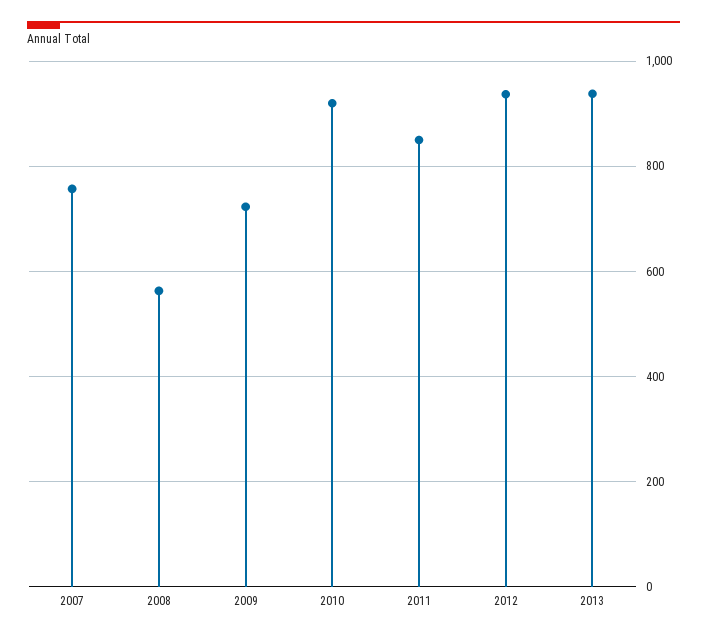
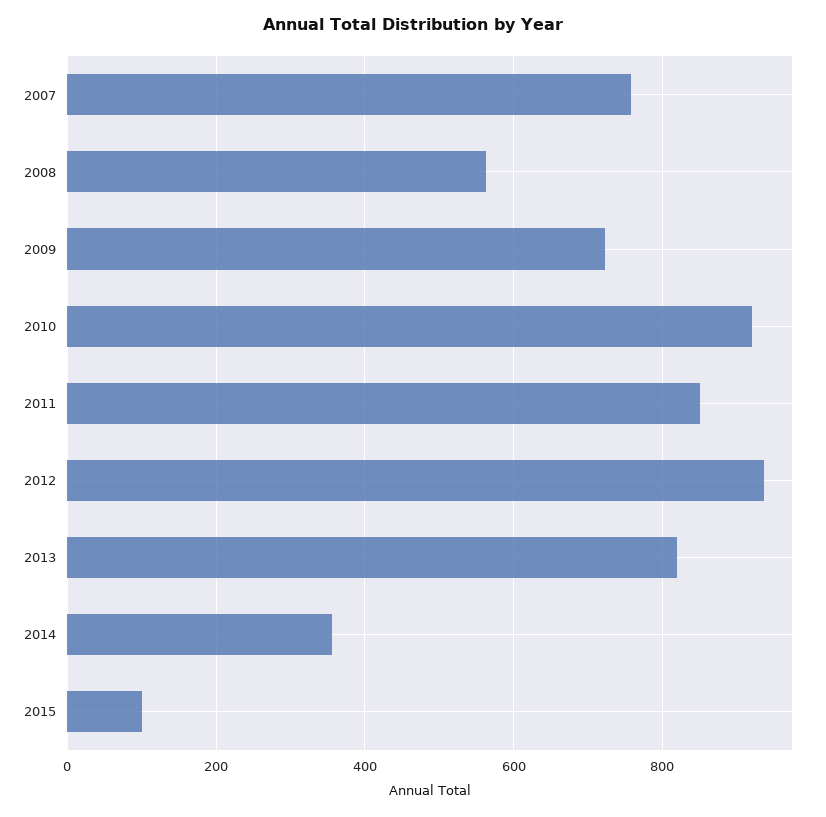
2013: 940 -> 820
2014: none -> 360
2015: none -> 100

